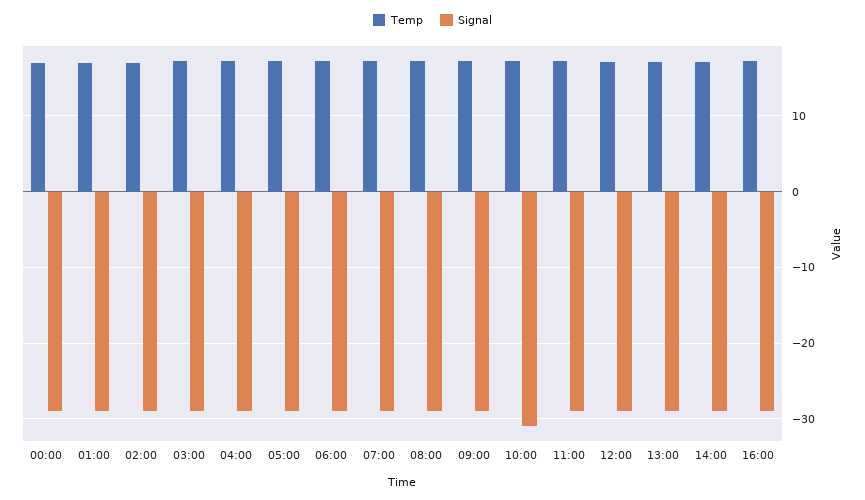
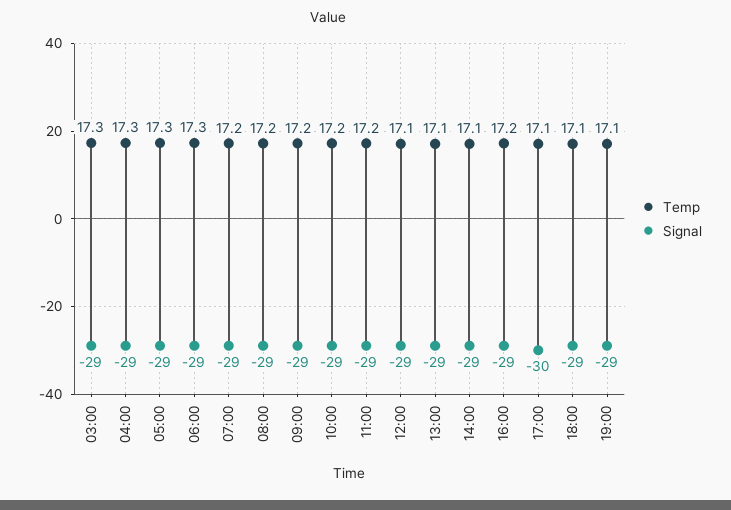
Temp, 00:00: 17 -> none
Signal, 00:00: -29 -> none
Temp, 01:00: 17 -> none
Signal, 01:00: -29 -> none
Temp, 02:00: 17 -> none
Signal, 02:00: -29 -> none
Signal, 10:00: -31 -> -29
Temp, 17:00: none -> 17.1
Signal, 17:00: none -> -30
Temp, 18:00: none -> 17.1
Signal, 18:00: none -> -29
Temp, 19:00: none -> 17.1
Signal, 19:00: none -> -29

